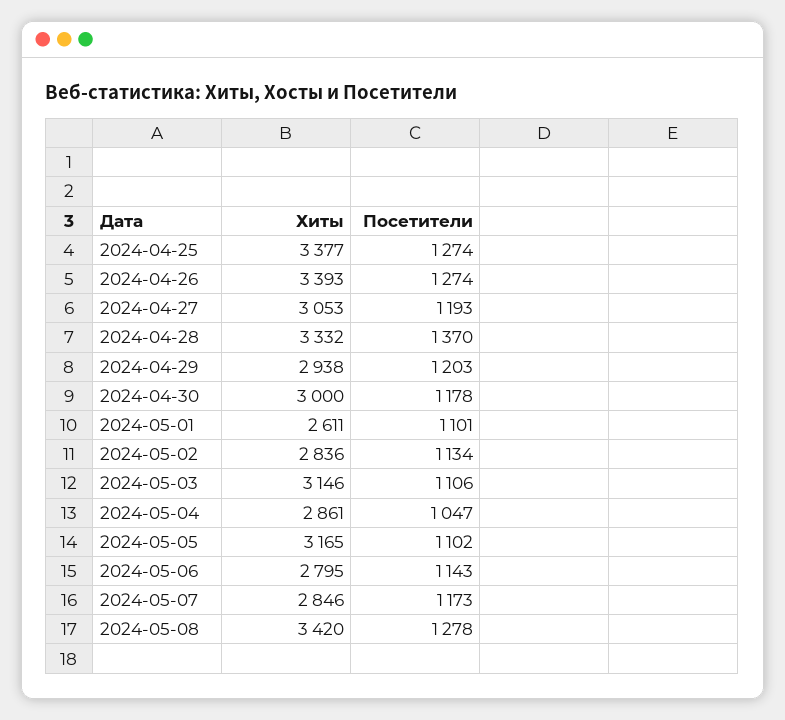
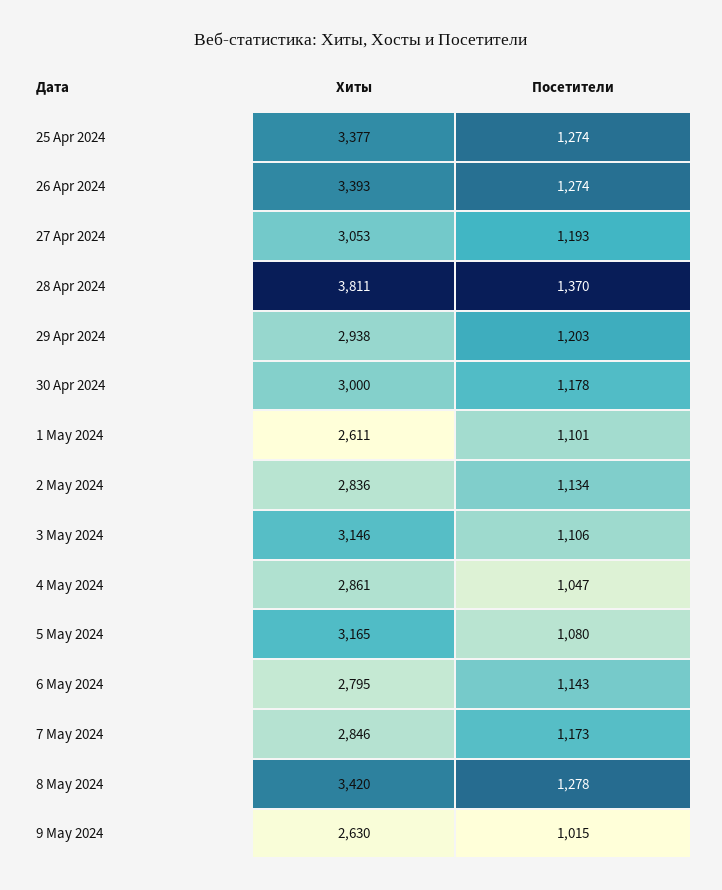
Хиты, 2024-04-28: 3332 -> 3811
Посетители, 2024-05-05: 1102 -> 1080
Хиты, 9 May 2024: none -> 2630
Посетители, 9 May 2024: none -> 1015

